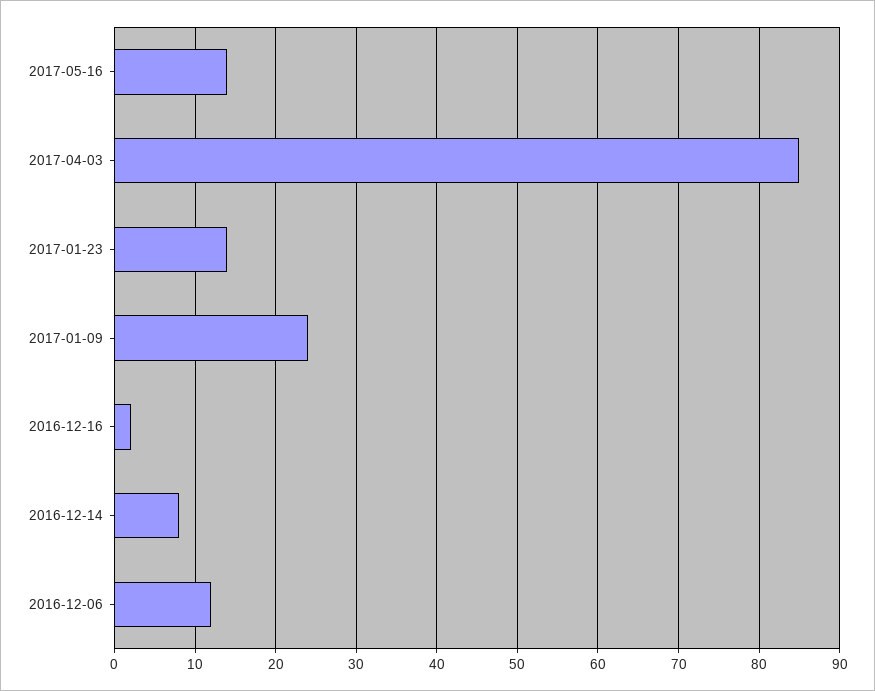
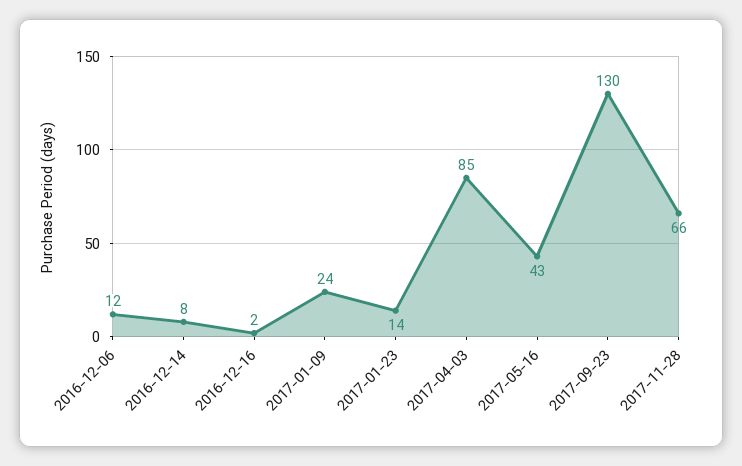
2017-05-16: 14 -> 43
2017-09-23: none -> 130
2017-11-28: none -> 66

